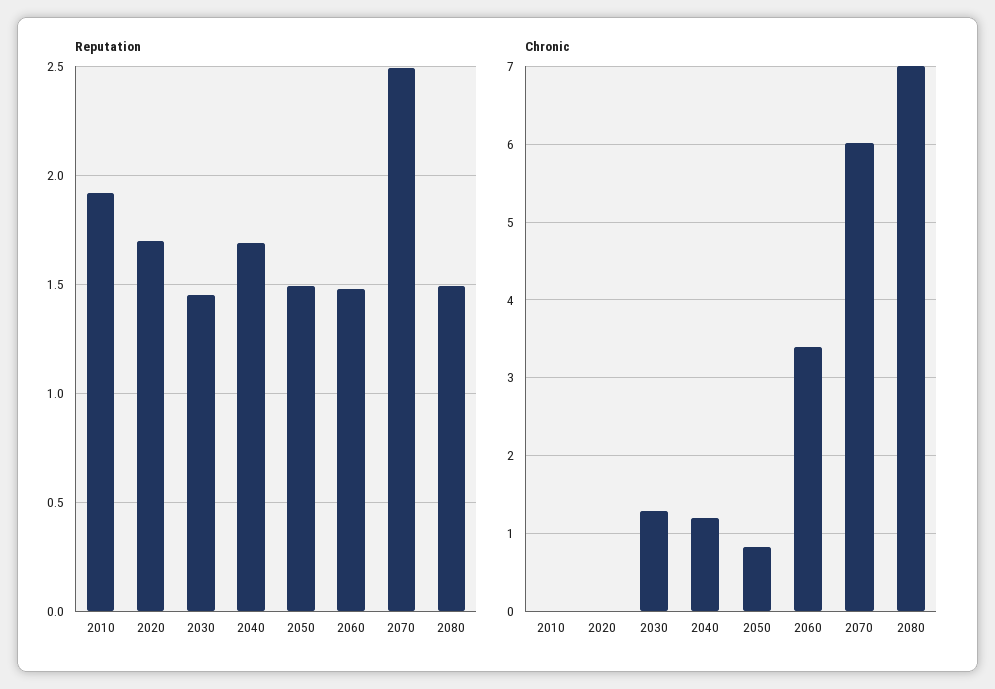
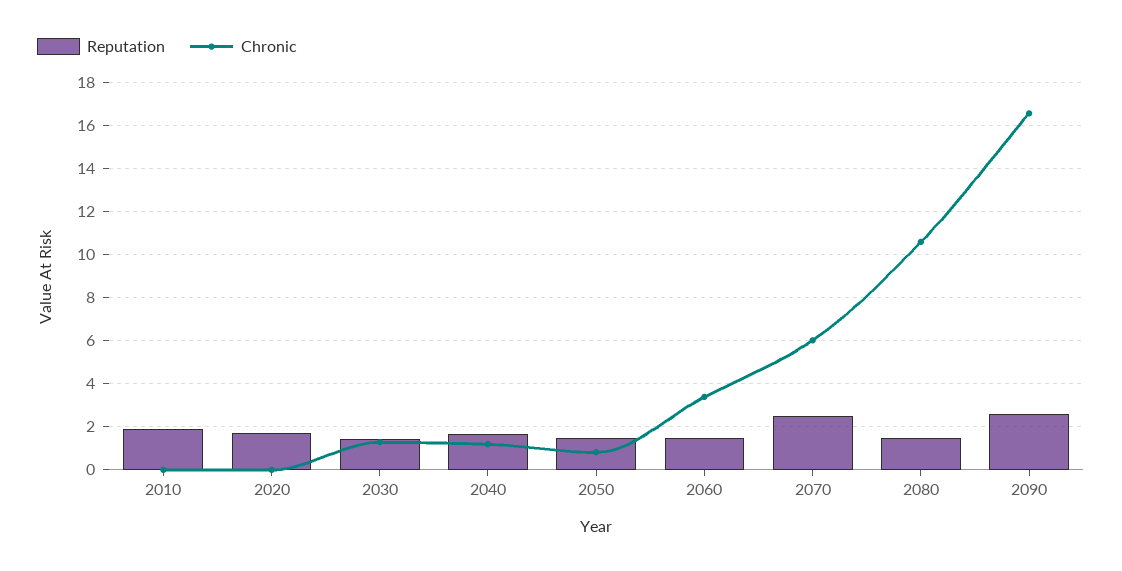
Chronic, 2080: 7 -> 10.5
Reputation, 2090: none -> 2.5
Chronic, 2090: none -> 16.5

